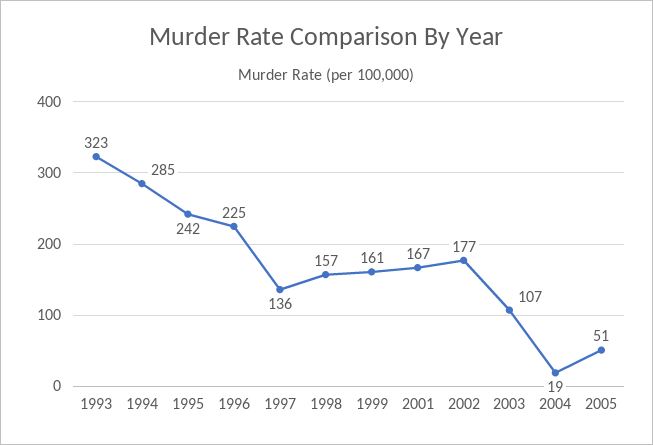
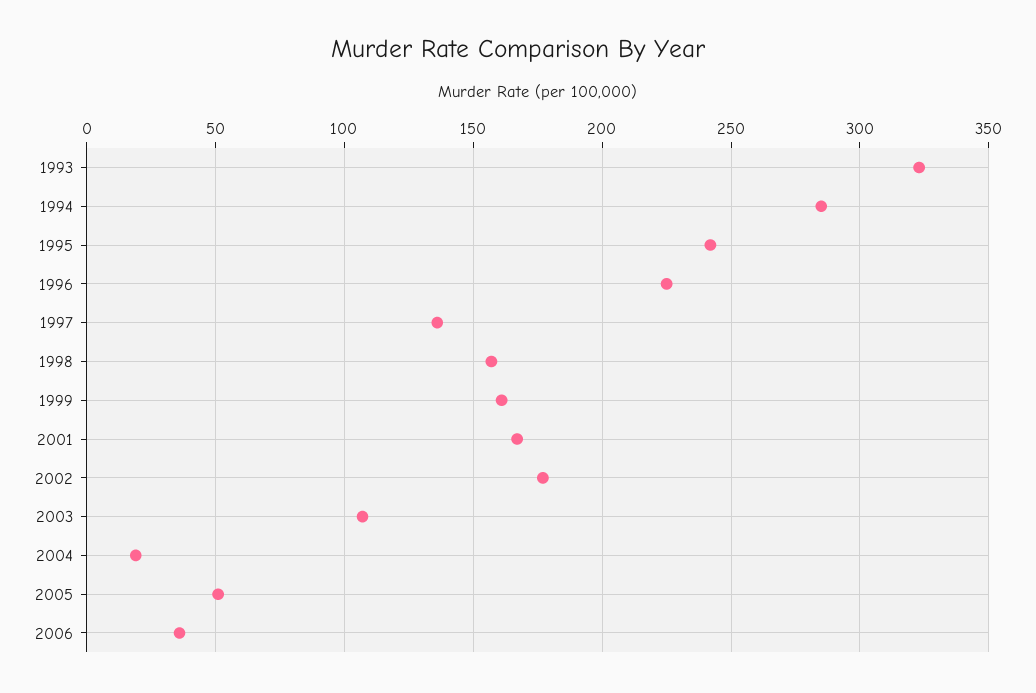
2006: none -> 35

